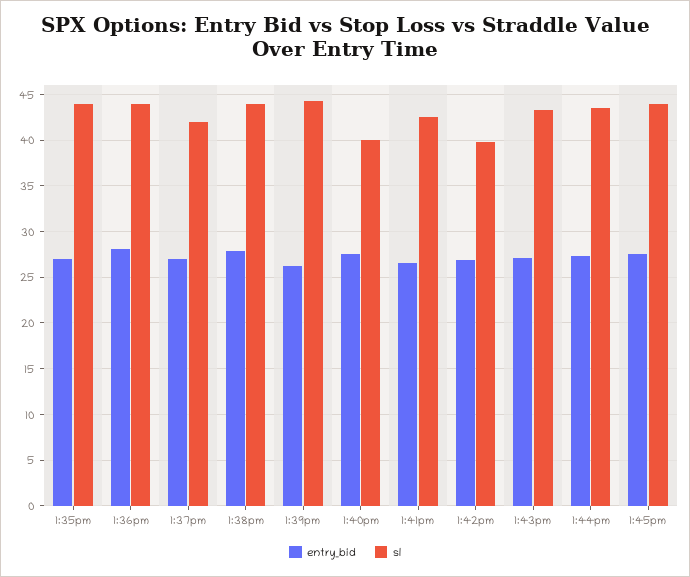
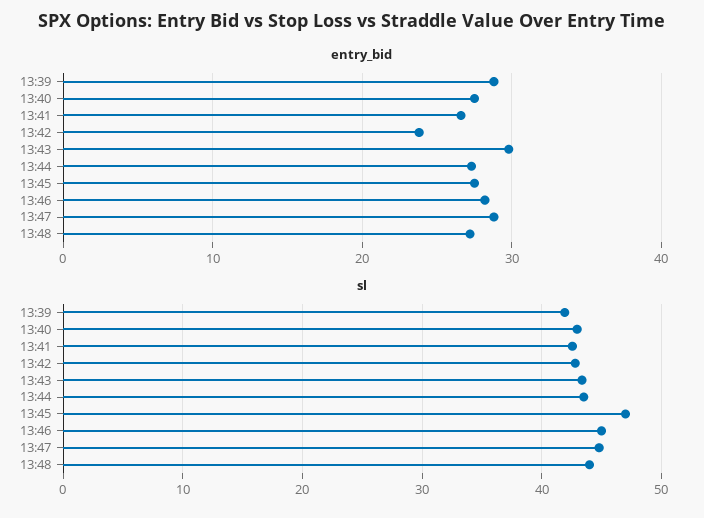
entry_bid, 1:35pm: 27 -> none
sl, 1:35pm: 44 -> none
entry_bid, 1:36pm: 28 -> none
sl, 1:36pm: 44 -> none
entry_bid, 1:37pm: 27 -> none
sl, 1:37pm: 42 -> none
entry_bid, 1:38pm: 28 -> none
sl, 1:38pm: 44 -> none
entry_bid, 1:39pm: 26 -> 29
sl, 1:39pm: 44 -> 42
sl, 1:40pm: 40 -> 43
entry_bid, 1:42pm: 27 -> 24
sl, 1:42pm: 40 -> 43
entry_bid, 1:43pm: 27 -> 30
sl, 1:45pm: 44 -> 47
entry_bid, 13:46: none -> 28
entry_bid, 13:47: none -> 29
entry_bid, 13:48: none -> 27
sl, 13:46: none -> 45
sl, 13:47: none -> 45
sl, 13:48: none -> 44

